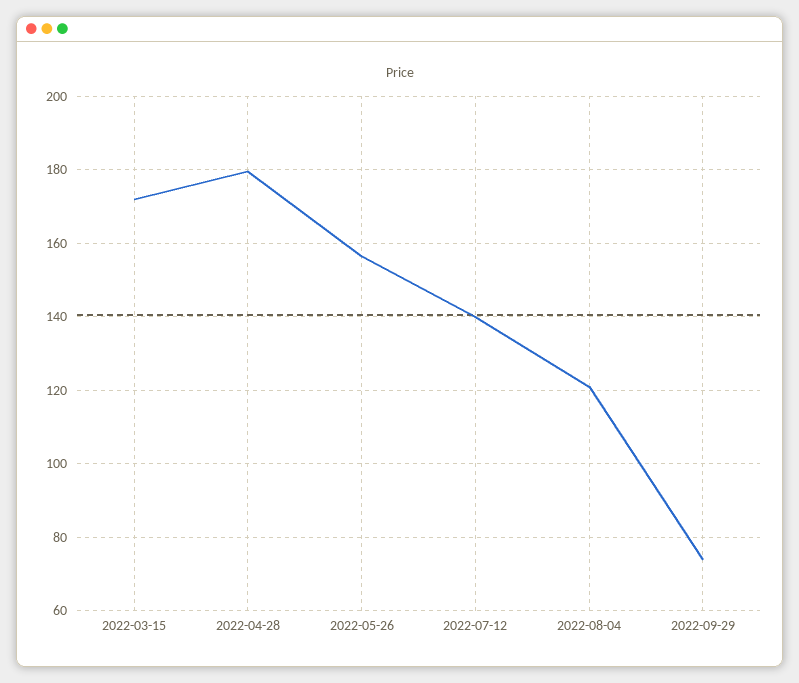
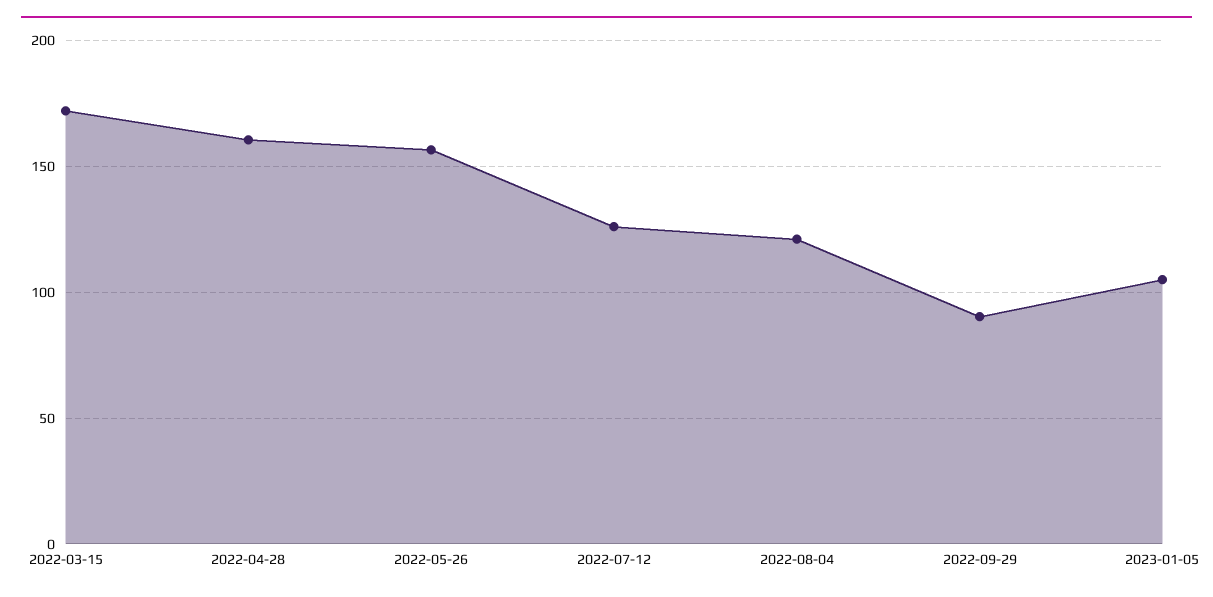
2022-04-28: 180 -> 160
2022-07-12: 140 -> 125
2022-09-29: 74 -> 90
2023-01-05: none -> 105

